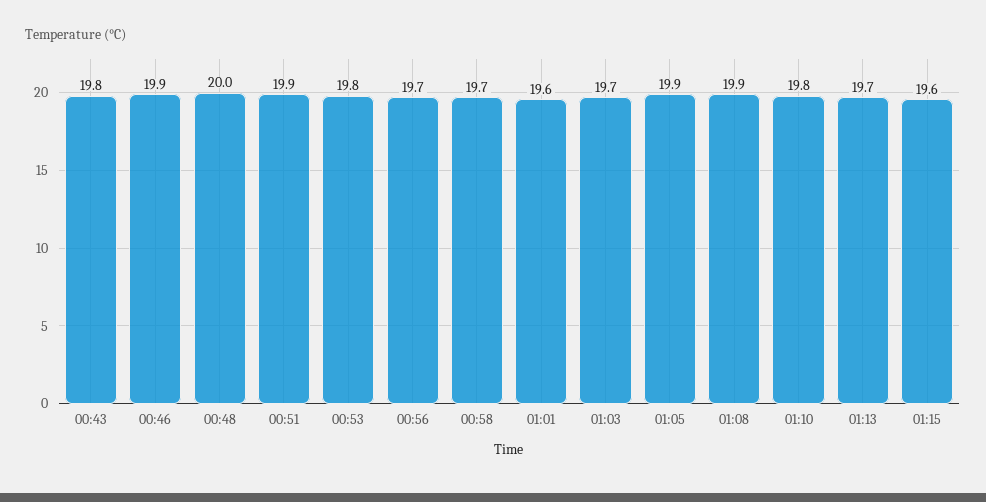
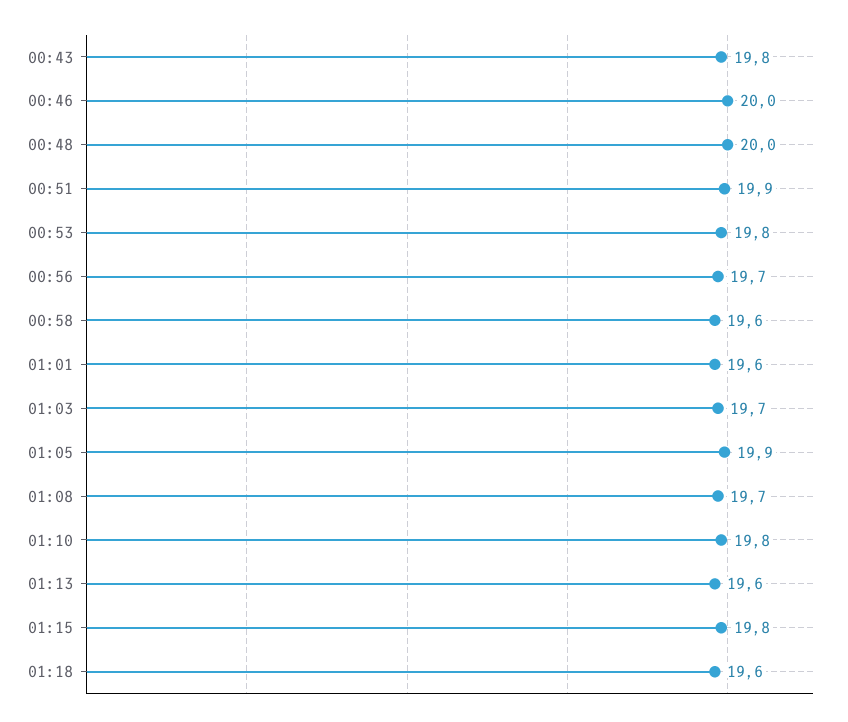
00:46: 19.9 -> 20
00:58: 19.7 -> 19.6
01:08: 19.9 -> 19.7
01:13: 19.7 -> 19.6
01:15: 19.6 -> 19.8
01:18: none -> 19.6

